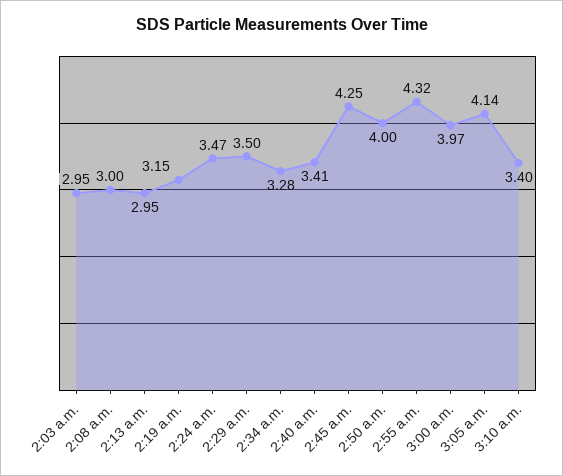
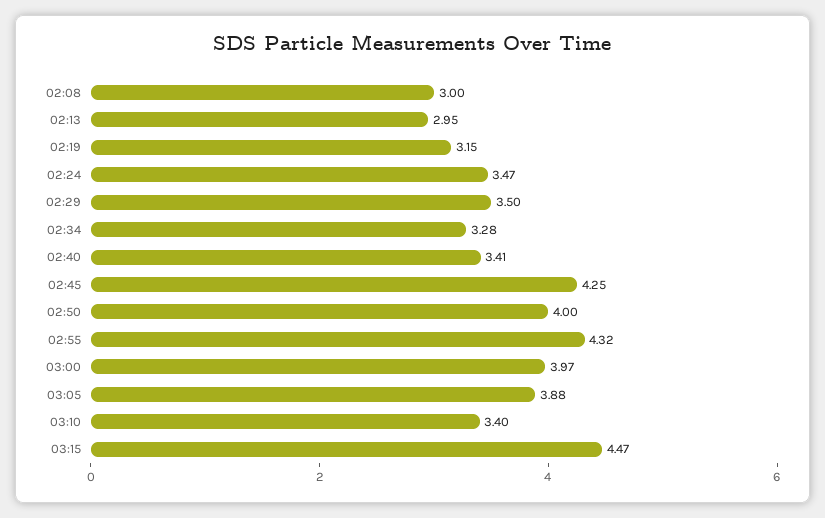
2:03 a.m.: 2.95 -> none
3:05 a.m.: 4.14 -> 3.88
03:15: none -> 4.47

